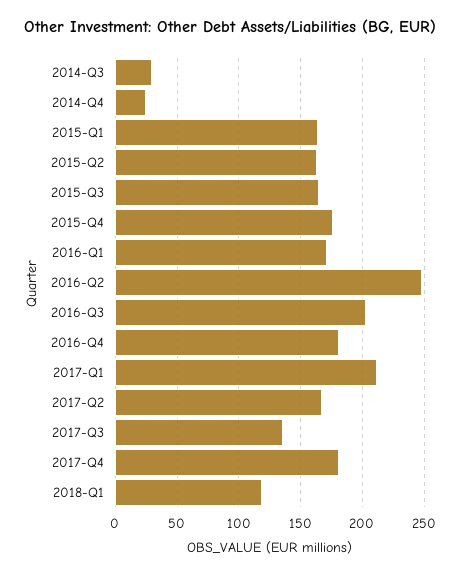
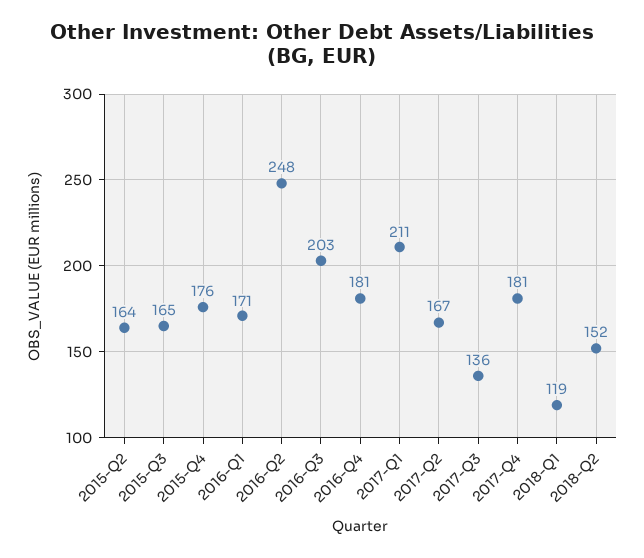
2014-Q3: 30 -> none
2014-Q4: 25 -> none
2015-Q1: 165 -> none
2018-Q2: none -> 152

